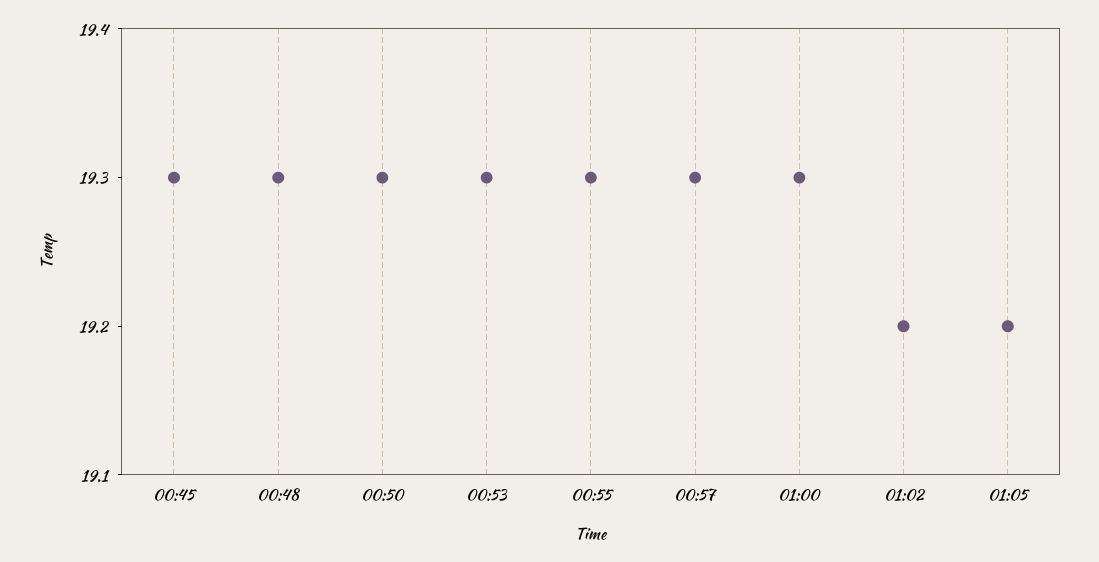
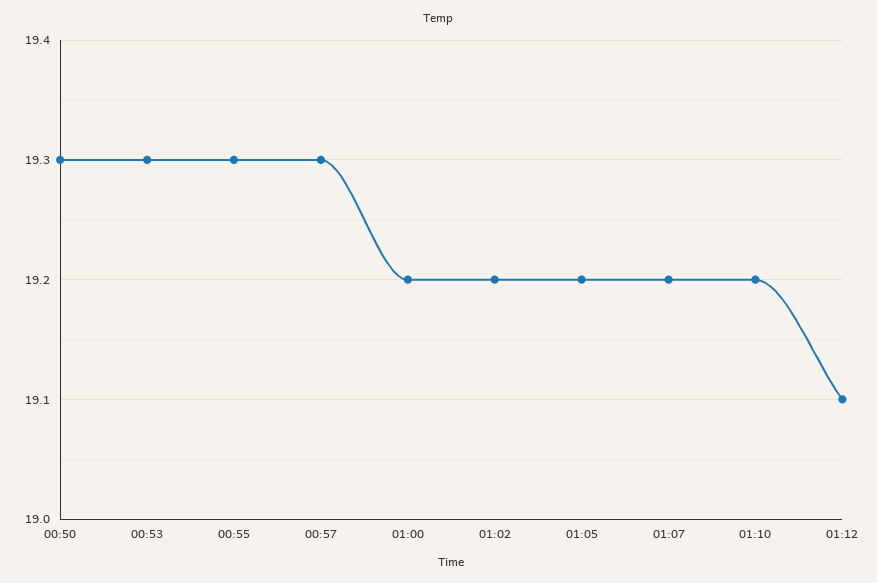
00:45: 19.3 -> none
00:48: 19.3 -> none
01:00: 19.3 -> 19.2
01:07: none -> 19.2
01:10: none -> 19.2
01:12: none -> 19.1

